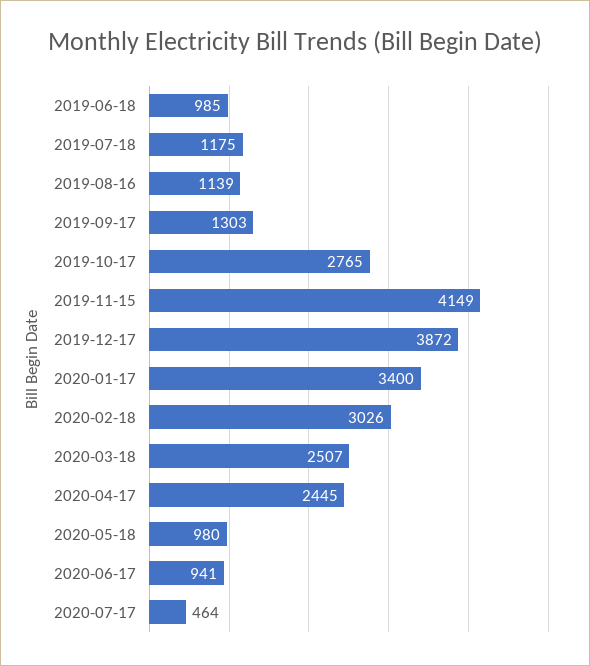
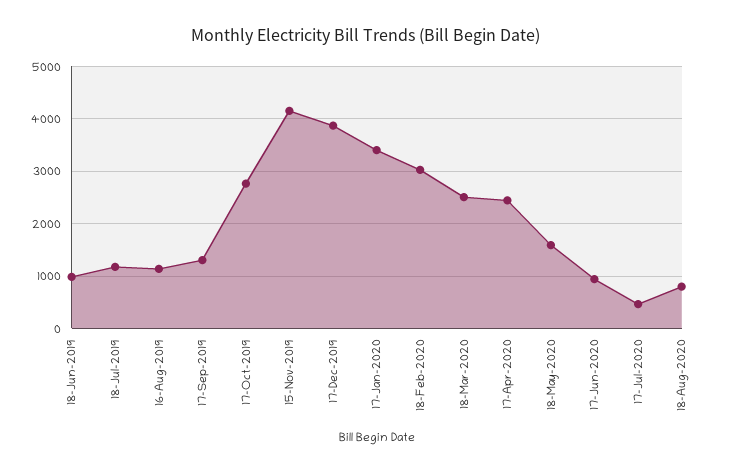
2020-05-18: 980 -> 1600
18-Aug-2020: none -> 800

